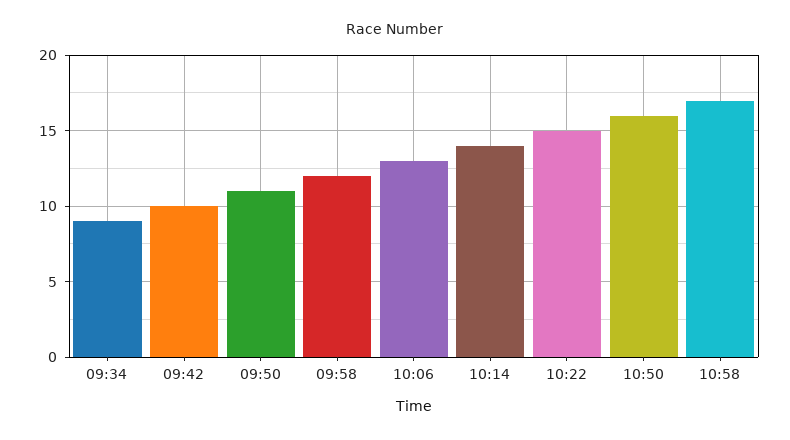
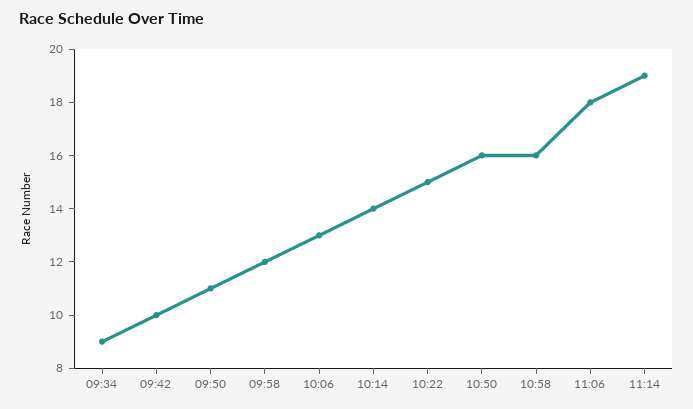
10:58: 17 -> 16
11:06: none -> 18
11:14: none -> 19

